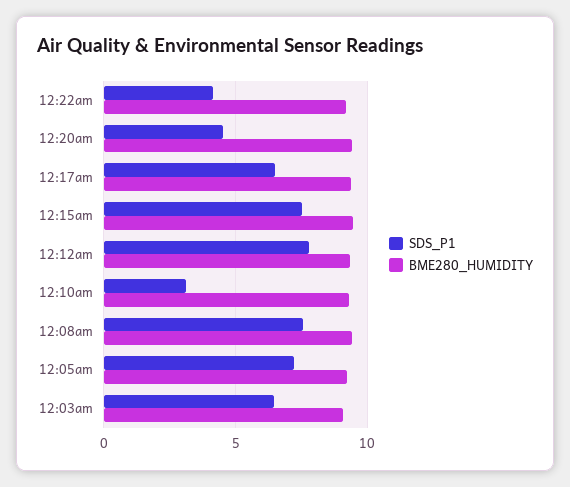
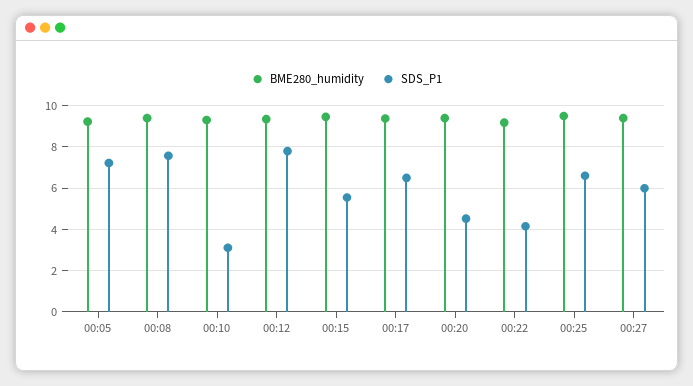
SDS_P1, 12:15am: 7.5 -> 5.5
SDS_P1, 12:03am: 6.5 -> none
BME280_HUMIDITY, 12:03am: 9 -> none
BME280_HUMIDITY, 00:25: none -> 9.5
SDS_P1, 00:25: none -> 6.5
BME280_HUMIDITY, 00:27: none -> 9.5
SDS_P1, 00:27: none -> 6

